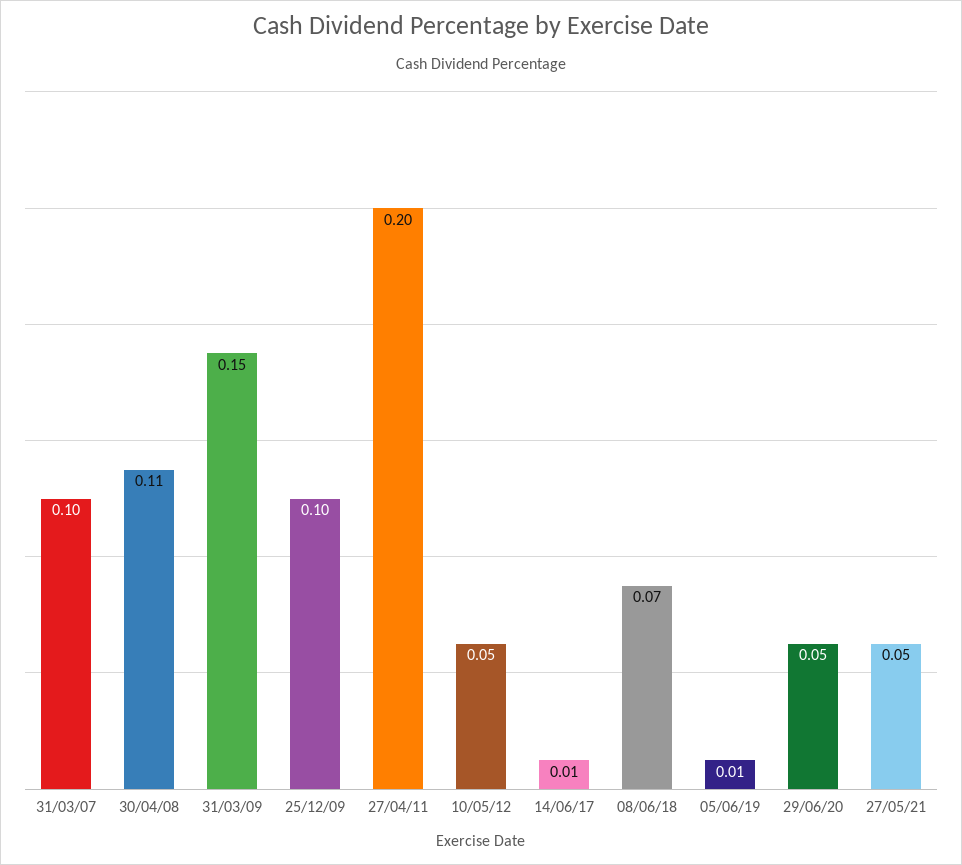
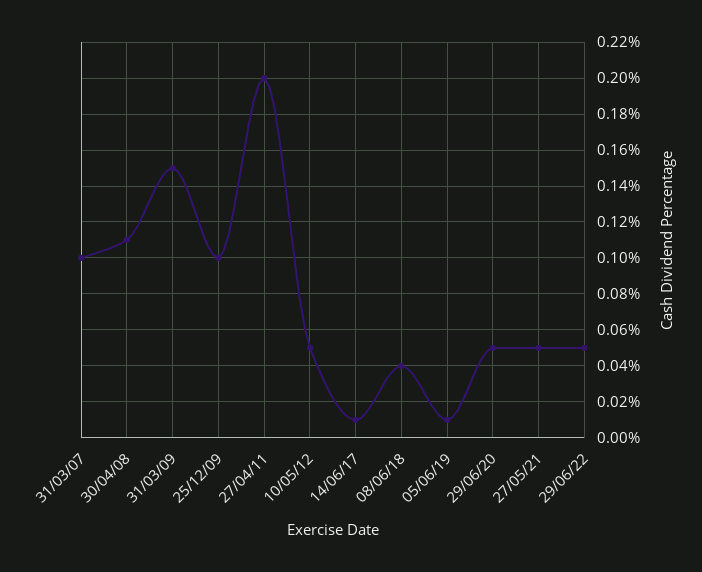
08/06/18: 0.07 -> 0.04
29/06/22: none -> 0.05

